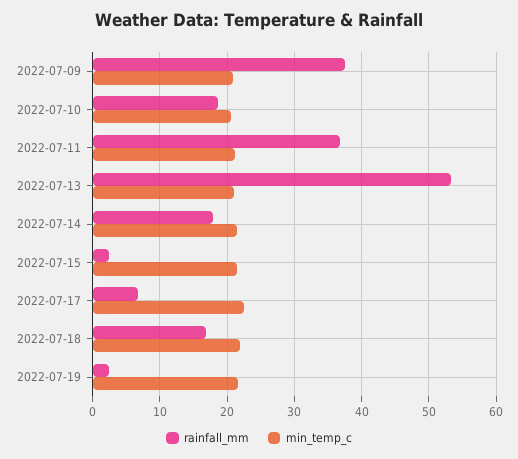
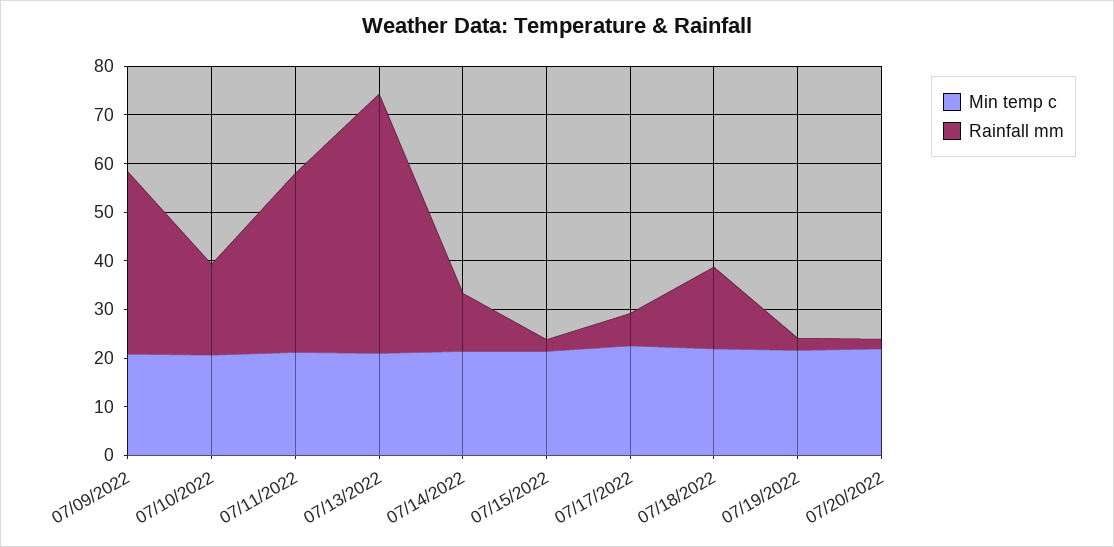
rainfall_mm, 2022-07-14: 18 -> 12
min_temp_c, 07/20/2022: none -> 22
rainfall_mm, 07/20/2022: none -> 2

